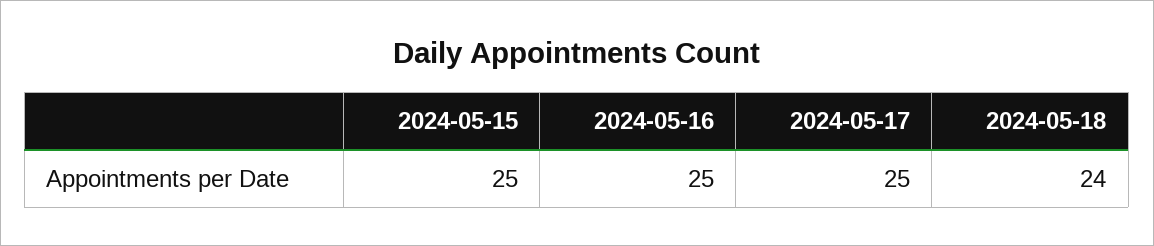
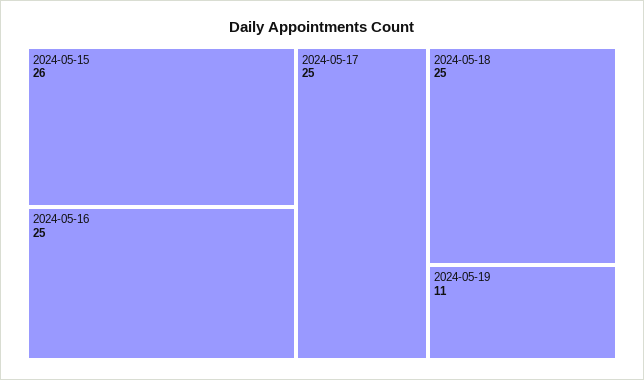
2024-05-15: 25 -> 26
2024-05-18: 24 -> 25
2024-05-19: none -> 11

